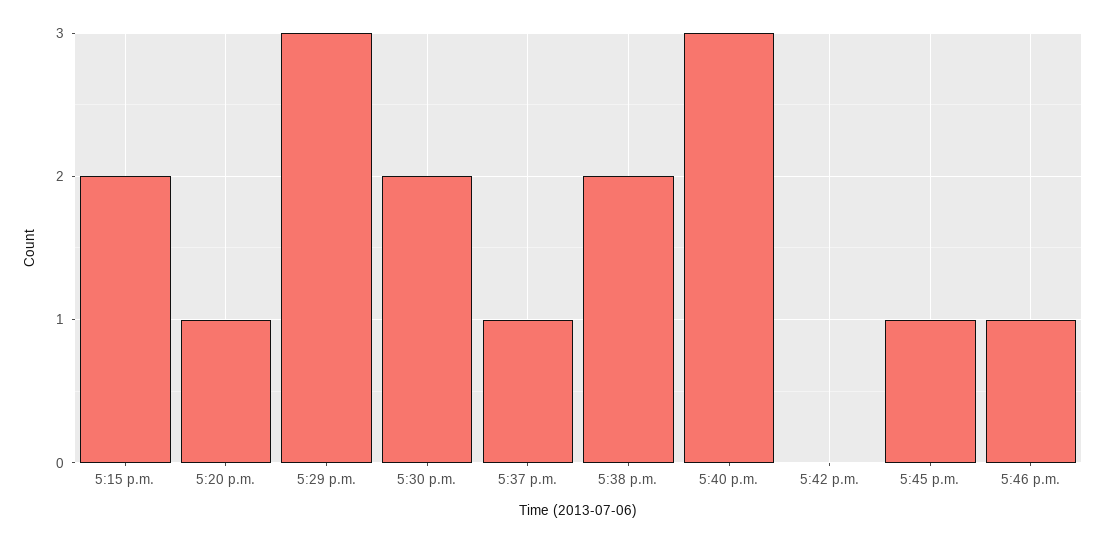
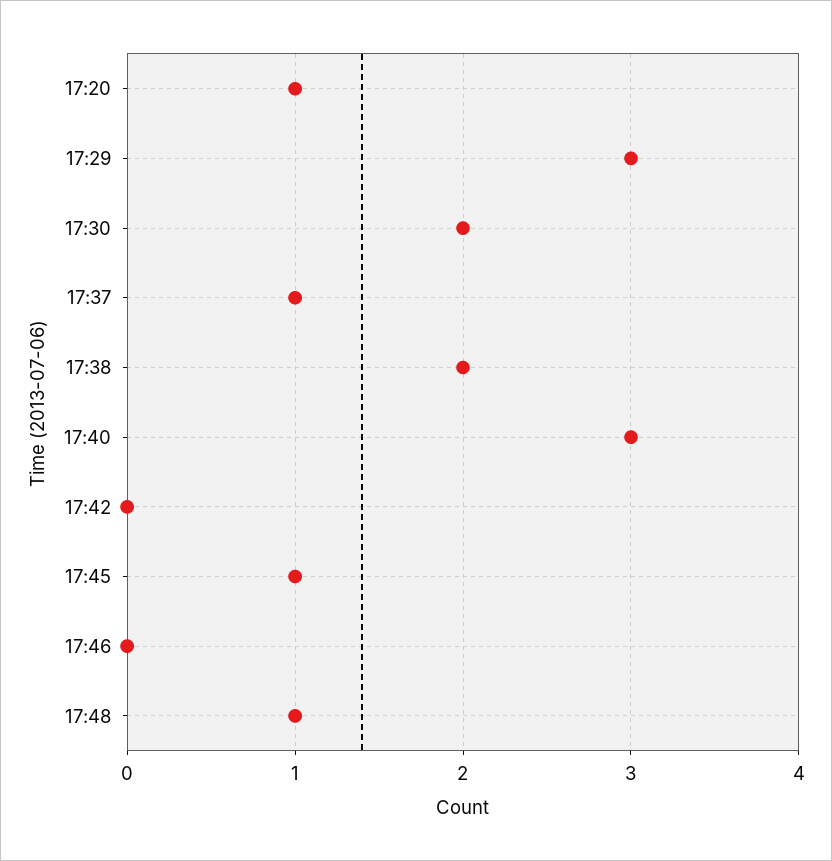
5:15 p.m.: 2 -> none
5:46 p.m.: 1 -> 0
17:48: none -> 1

